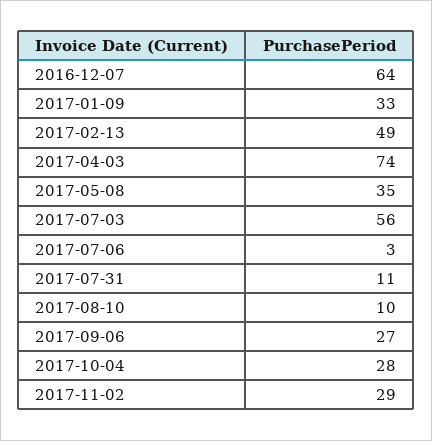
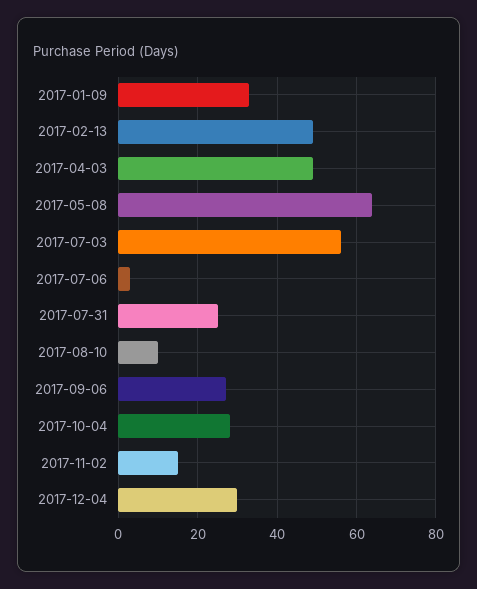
2016-12-07: 64 -> none
2017-04-03: 74 -> 50
2017-05-08: 35 -> 65
2017-07-31: 11 -> 25
2017-11-02: 29 -> 15
2017-12-04: none -> 30

